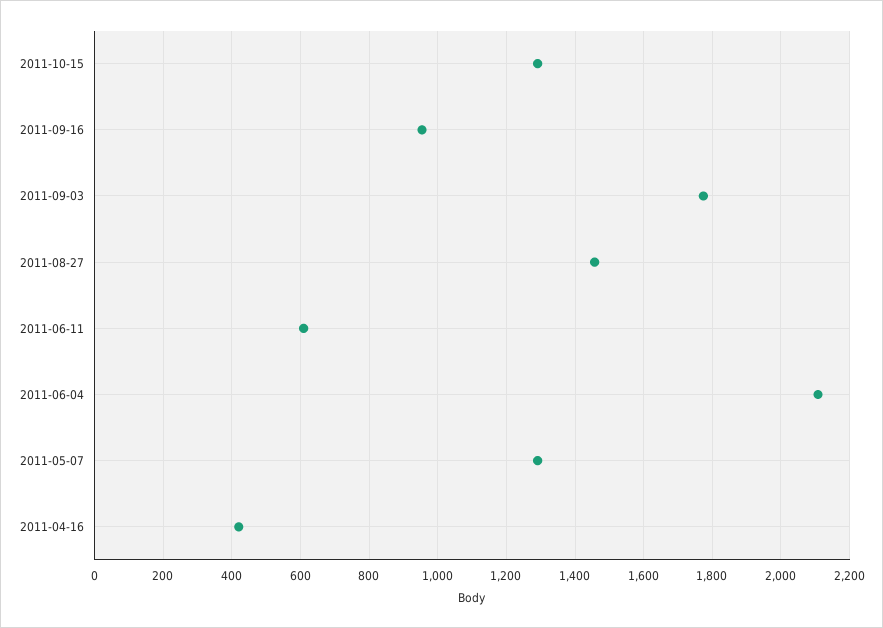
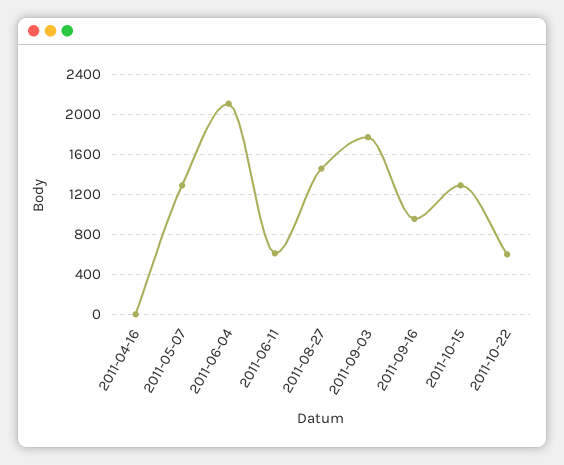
2011-04-16: 420 -> 0
2011-10-22: none -> 600

